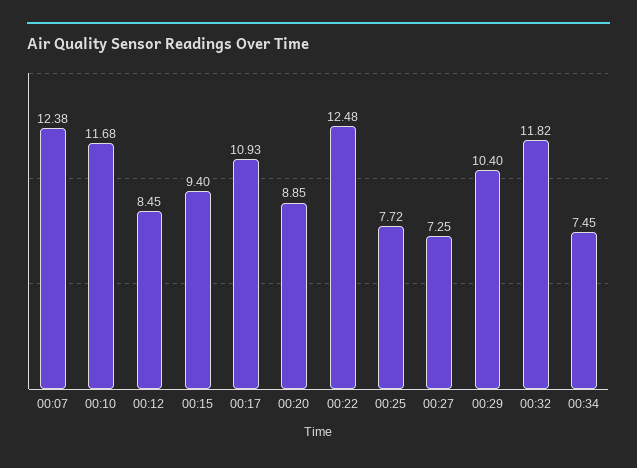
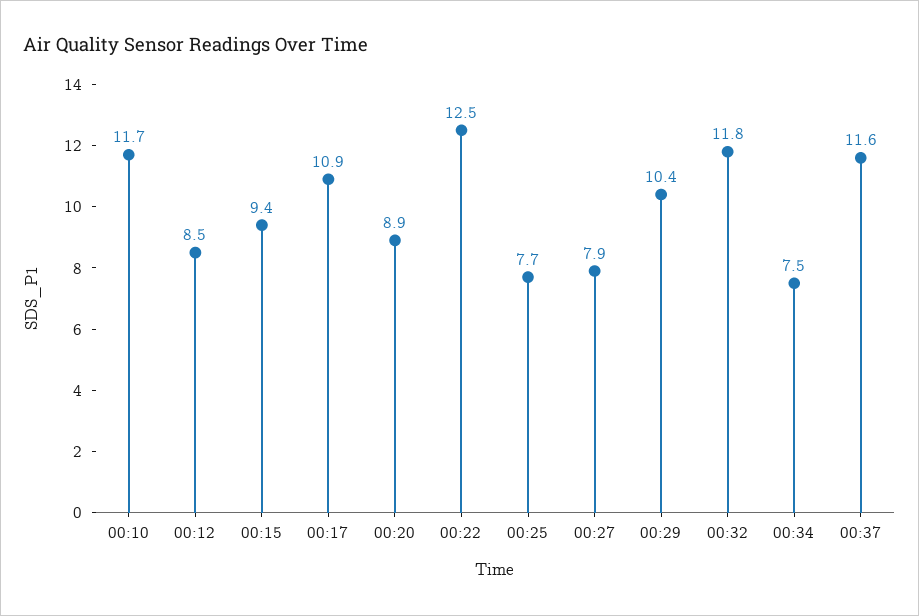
00:07: 12.38 -> none
00:27: 7.25 -> 7.9
00:37: none -> 11.6

